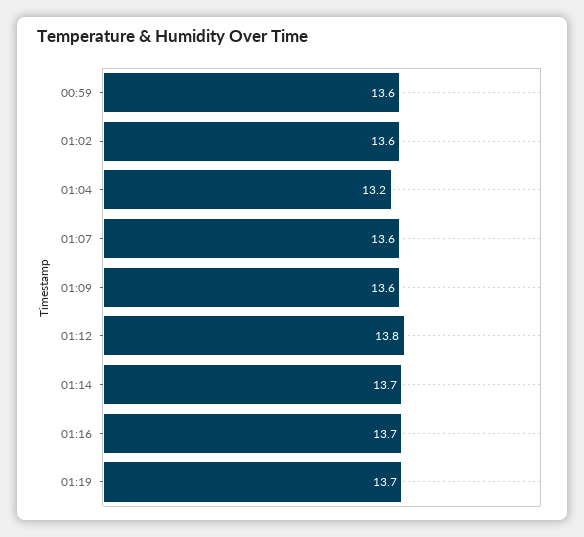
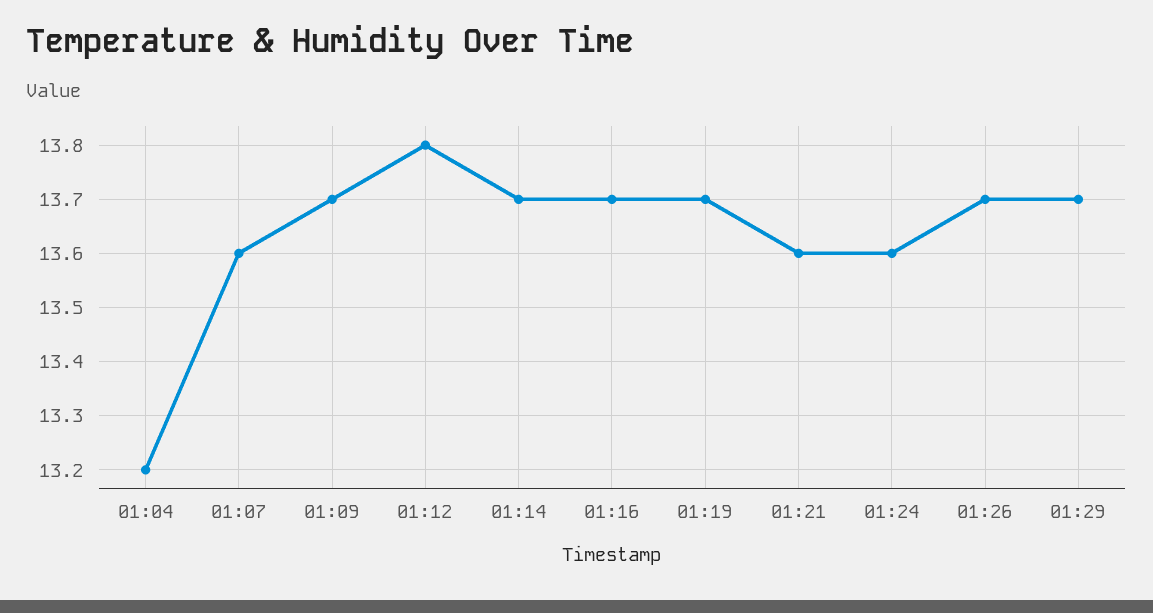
00:59: 13.6 -> none
01:02: 13.6 -> none
01:09: 13.6 -> 13.7
01:21: none -> 13.6
01:24: none -> 13.6
01:26: none -> 13.7
01:29: none -> 13.7

